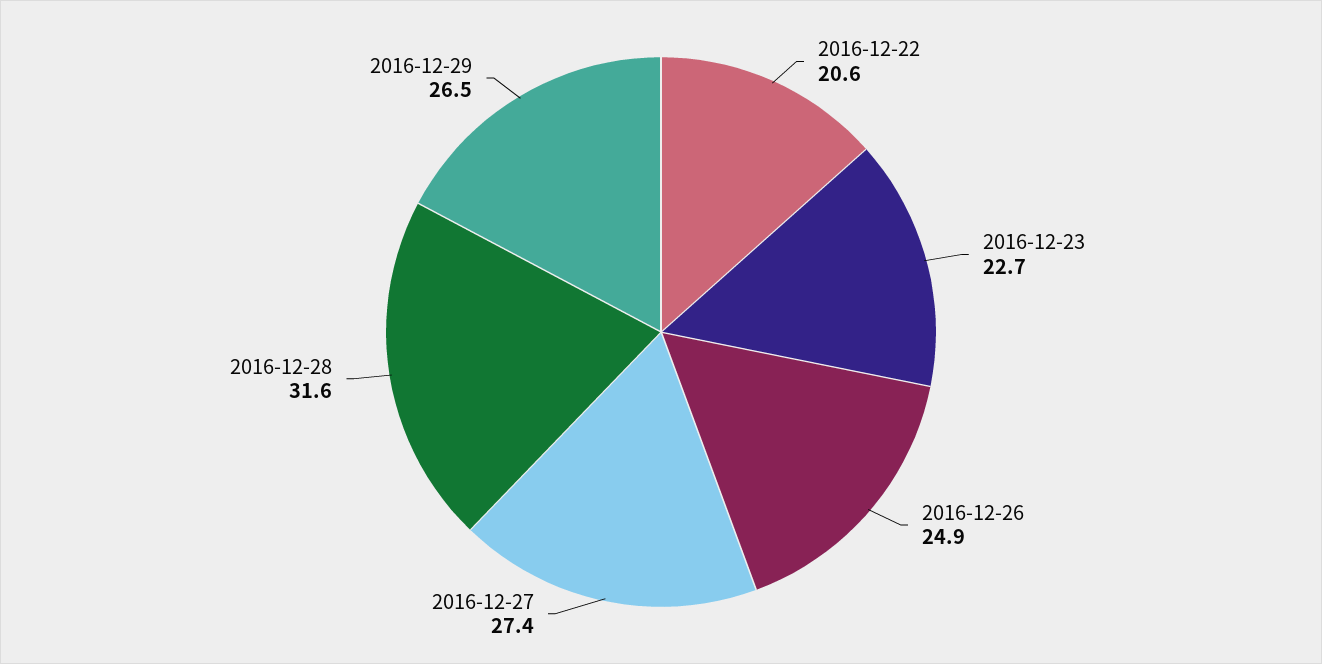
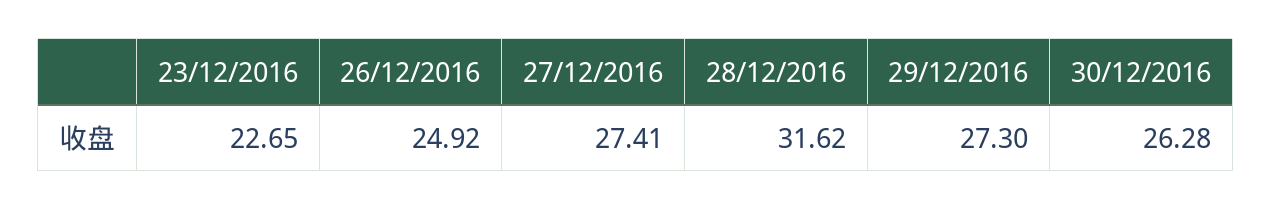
2016-12-22: 20.6 -> none
2016-12-29: 26.5 -> 27.3
30/12/2016: none -> 26.28

